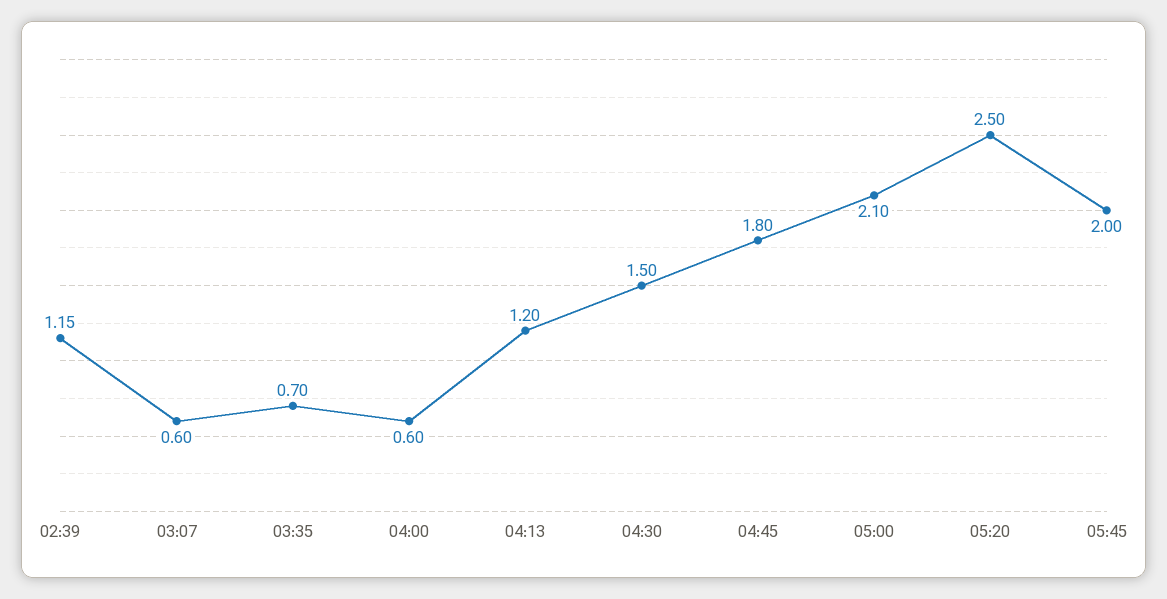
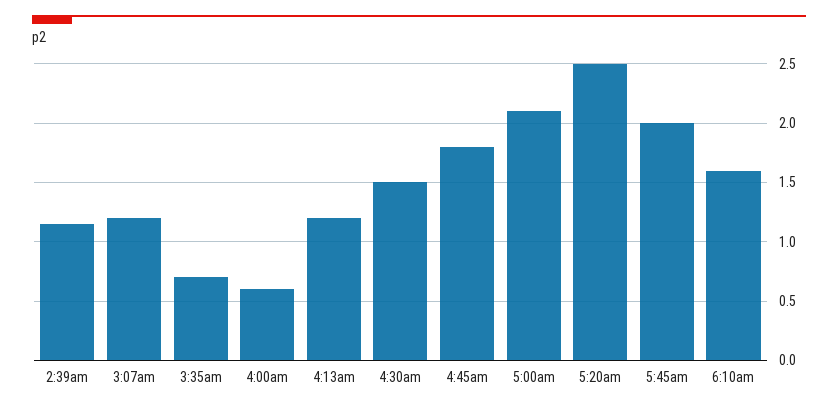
03:07: 0.6 -> 1.2
6:10am: none -> 1.6

